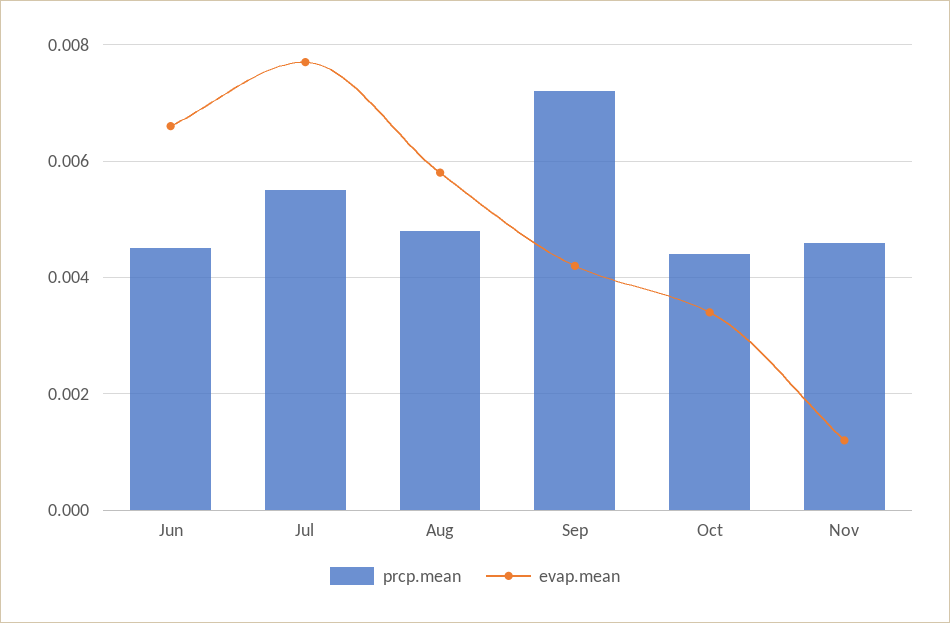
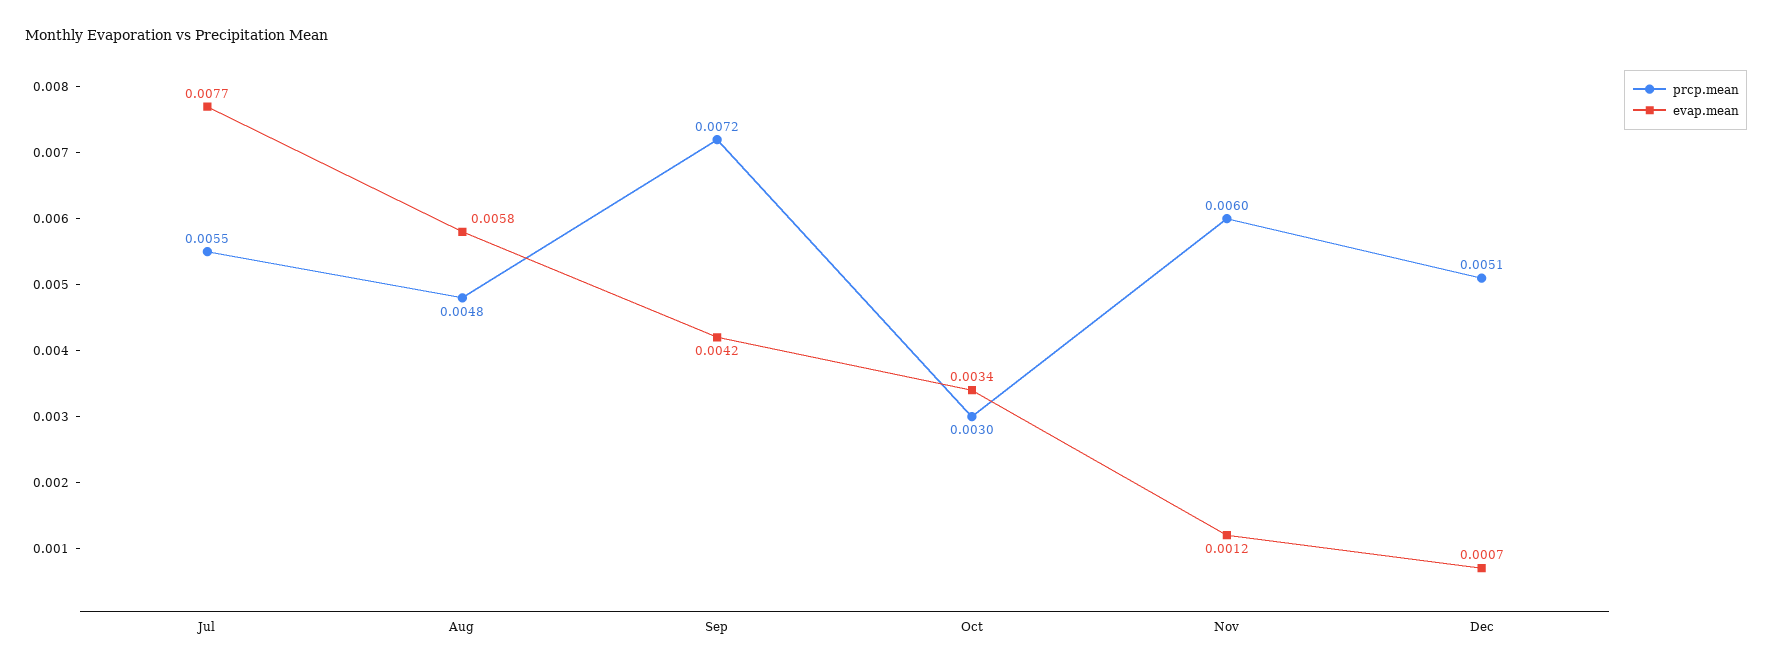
prcp.mean, Jun: 0.0045 -> none
evap.mean, Jun: 0.0065 -> none
prcp.mean, Oct: 0.0045 -> 0.003
prcp.mean, Nov: 0.0045 -> 0.006
prcp.mean, Dec: none -> 0.0051
evap.mean, Dec: none -> 0.0007

